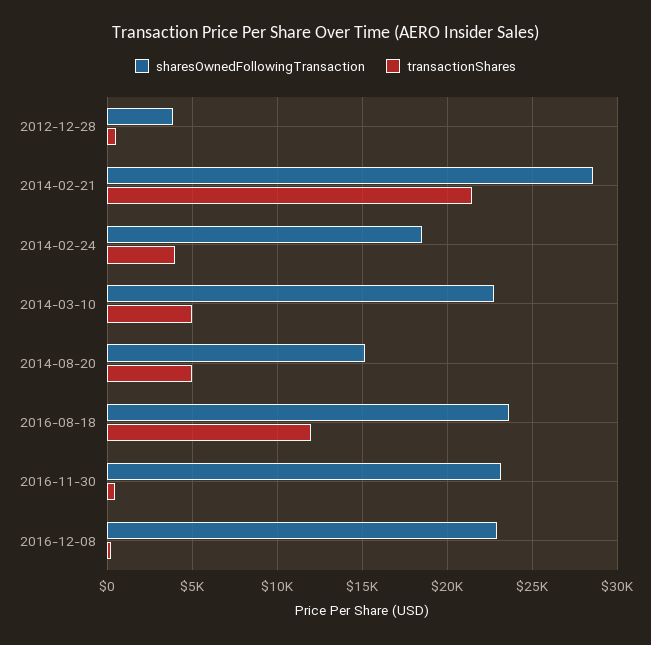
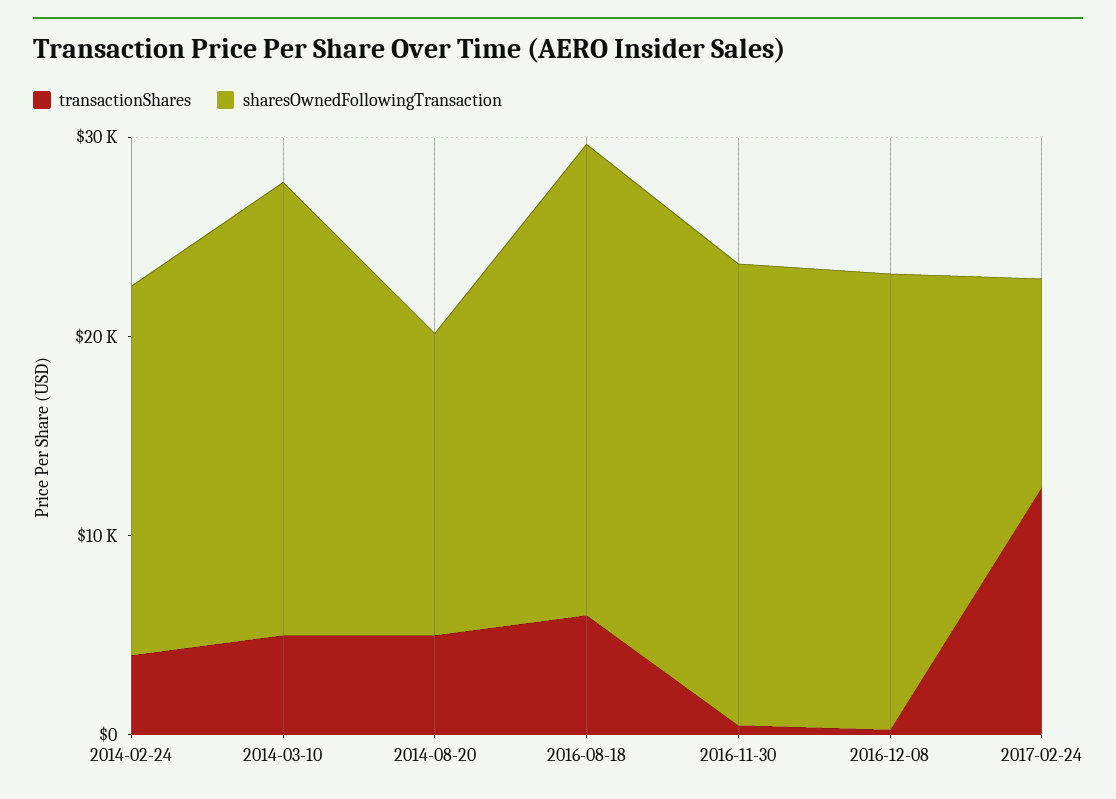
sharesOwnedFollowingTransaction, 2012-12-28: 4000 -> none
transactionShares, 2012-12-28: 500 -> none
sharesOwnedFollowingTransaction, 2014-02-21: 28500 -> none
transactionShares, 2014-02-21: 21500 -> none
transactionShares, 2016-08-18: 12000 -> 6000
transactionShares, 2017-02-24: none -> 12000
sharesOwnedFollowingTransaction, 2017-02-24: none -> 10000

